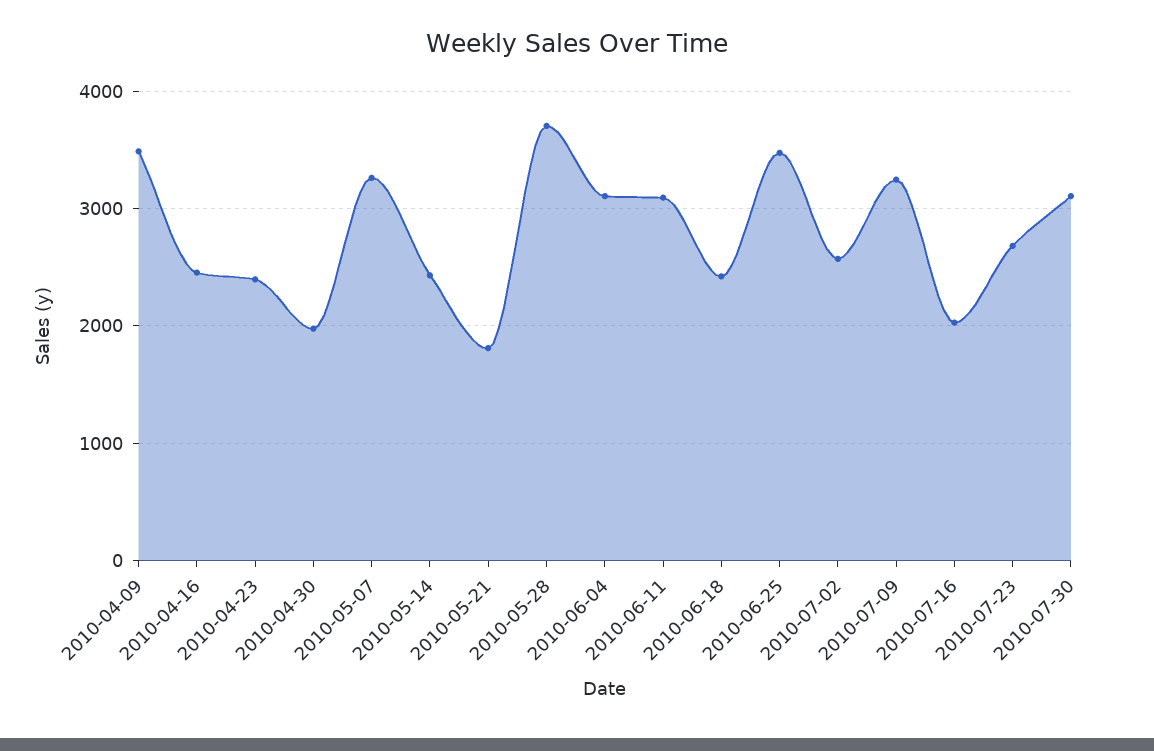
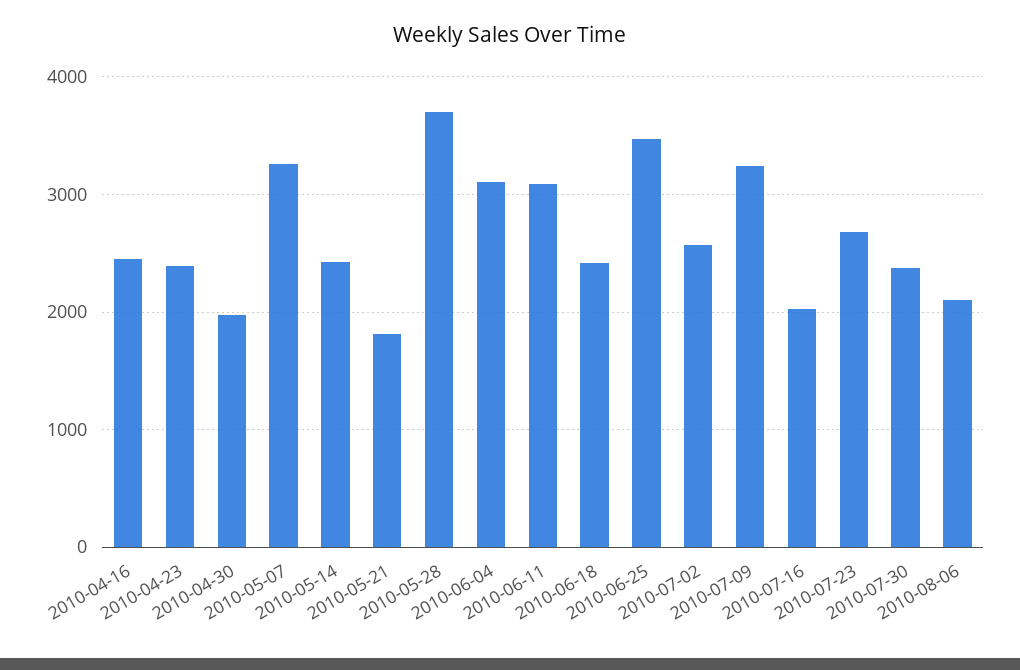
2010-04-09: 3500 -> none
2010-07-30: 3100 -> 2400
2010-08-06: none -> 2100

